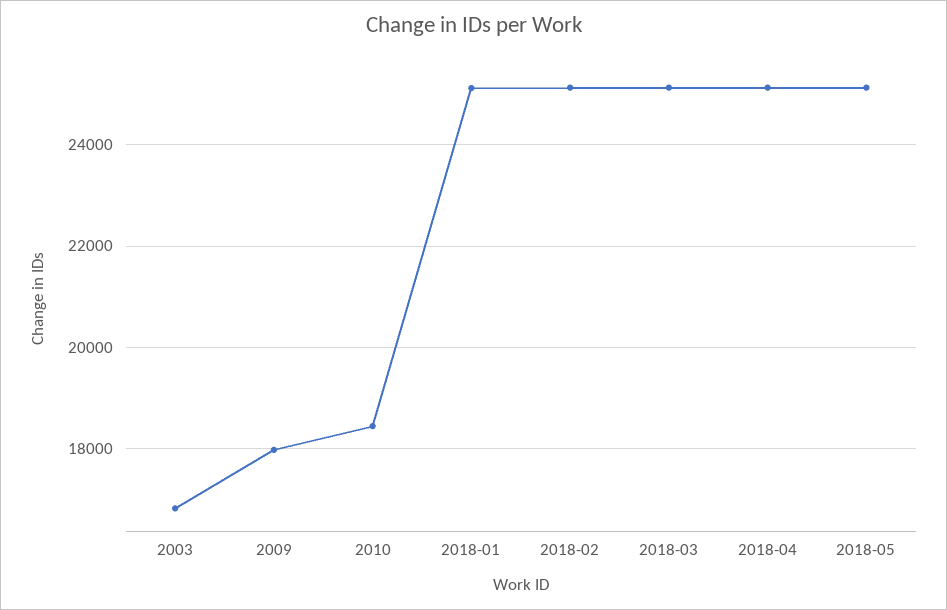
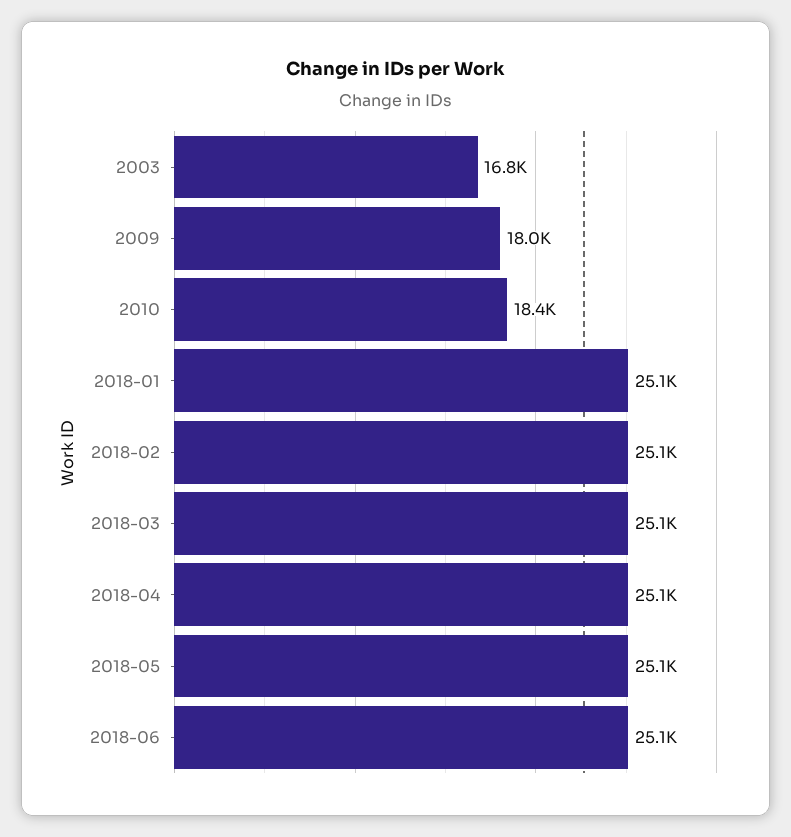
2018-06: none -> 25100

